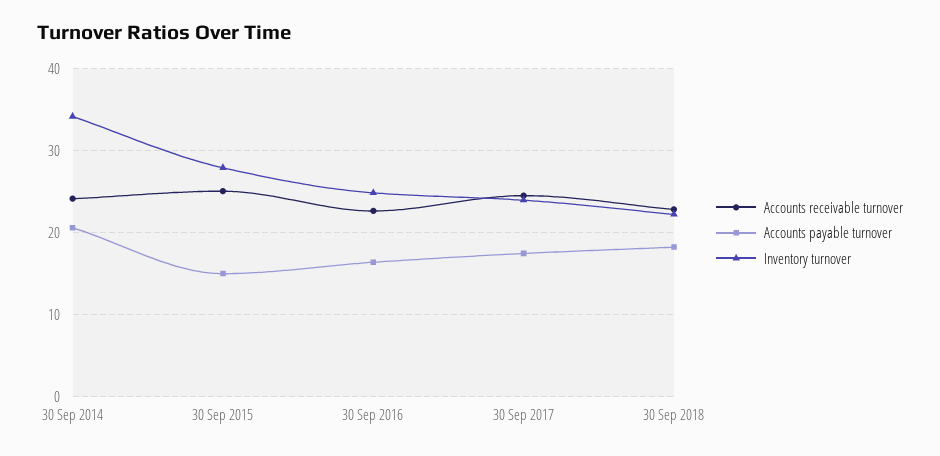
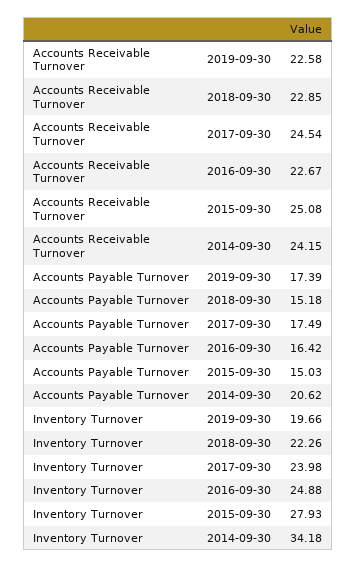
Accounts payable turnover, 30 Sep 2018: 18 -> 15.18
Accounts receivable turnover, 2019-09-30: none -> 22.58
Accounts payable turnover, 2019-09-30: none -> 17.39
Inventory turnover, 2019-09-30: none -> 19.66

